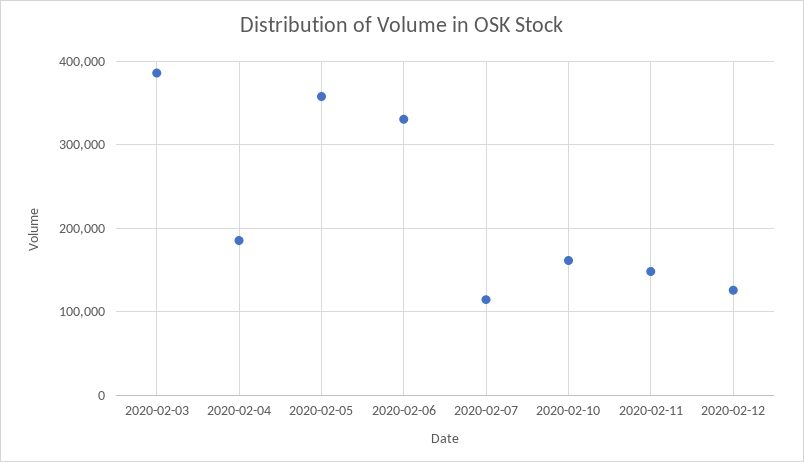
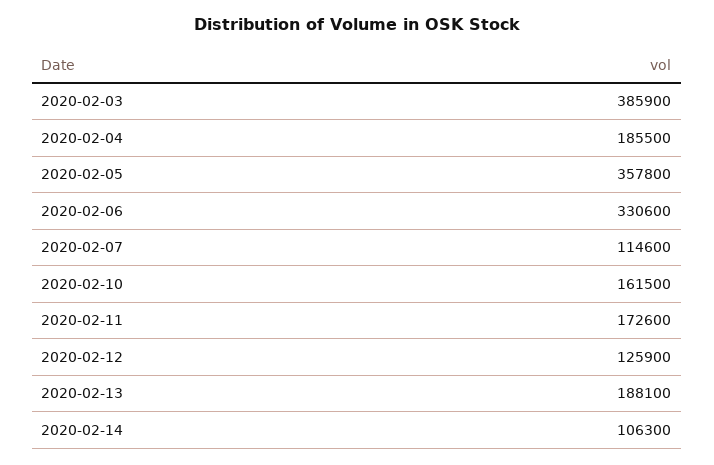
2020-02-11: 150000 -> 172600
2020-02-13: none -> 188100
2020-02-14: none -> 106300

